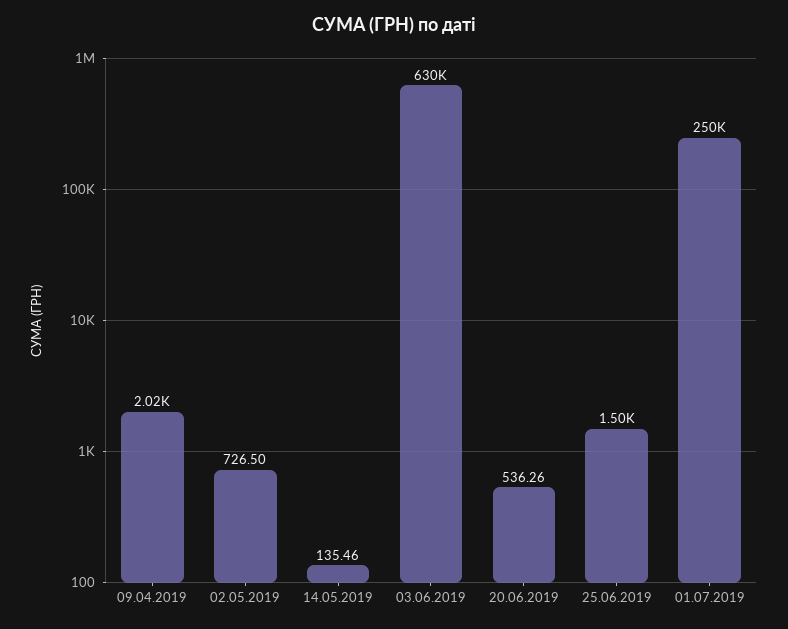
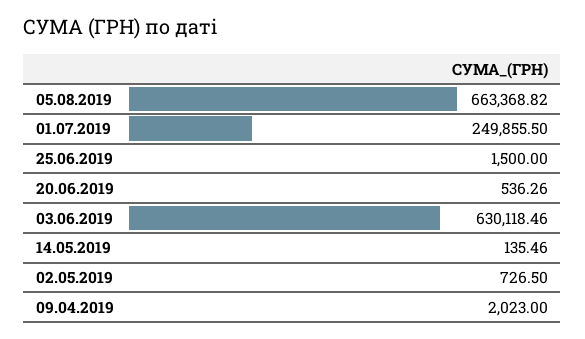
05.08.2019: none -> 663368.82

